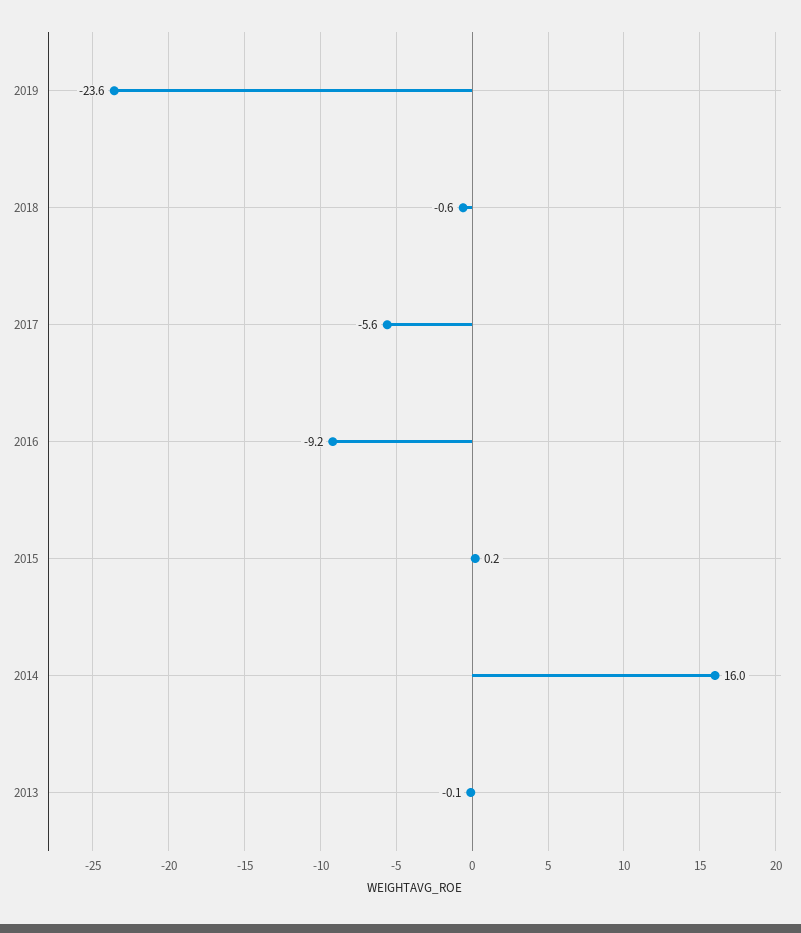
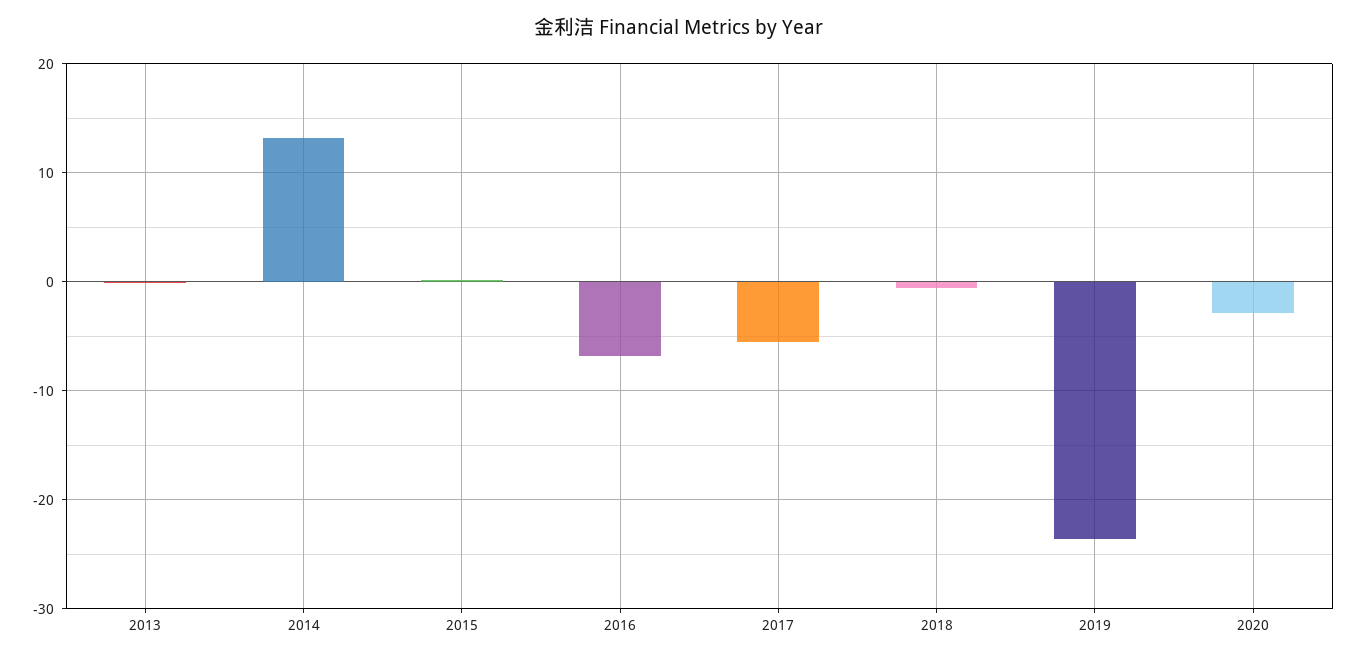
2016: -9.2 -> -7
2014: 16 -> 13
2020: none -> -3

